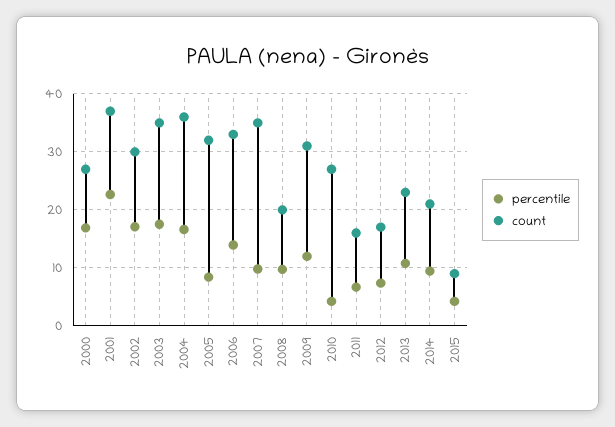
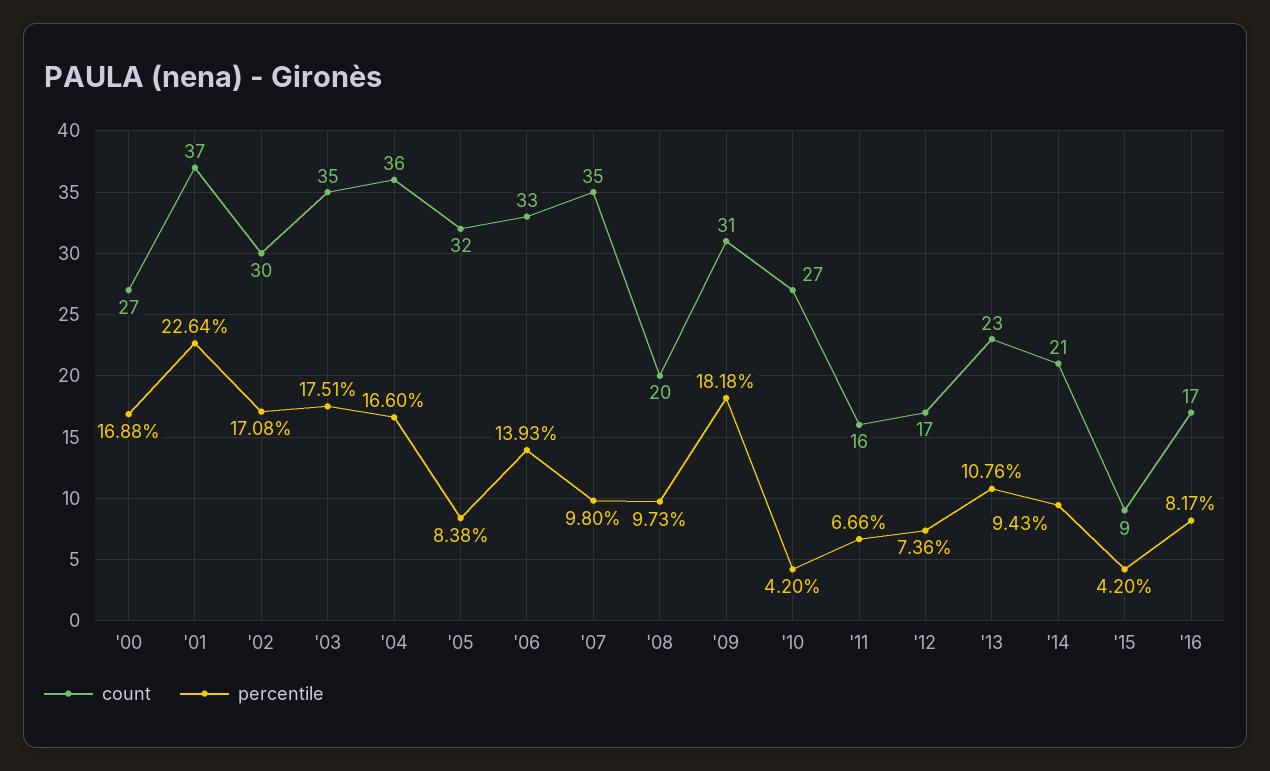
percentile, 2009: 12 -> 18.18
count, '16: none -> 17
percentile, '16: none -> 8.17

